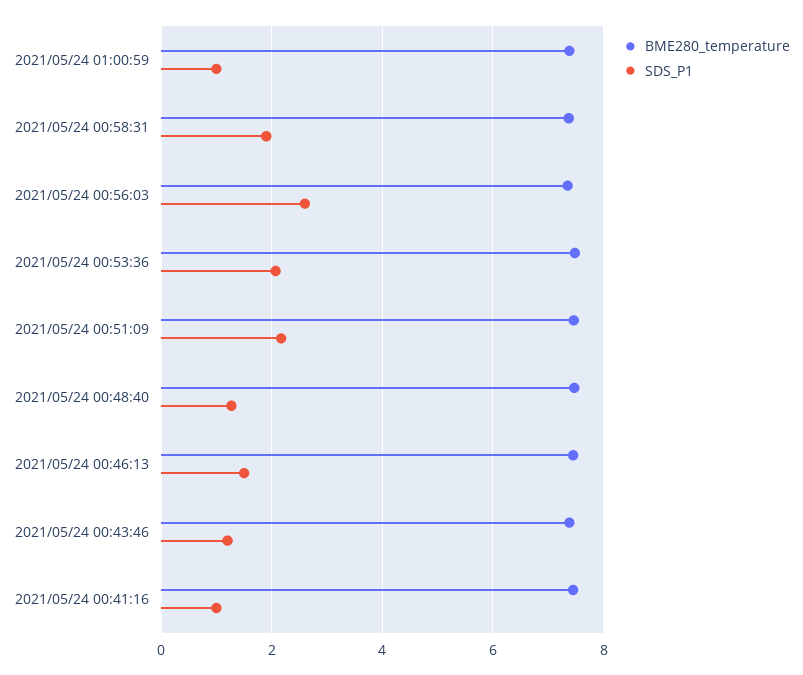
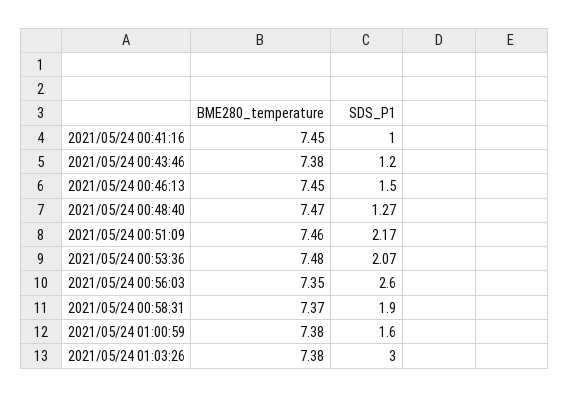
SDS_P1, 2021/05/24 01:00:59: 1 -> 1.6
BME280_temperature, 2021/05/24 01:03:26: none -> 7.38
SDS_P1, 2021/05/24 01:03:26: none -> 3

